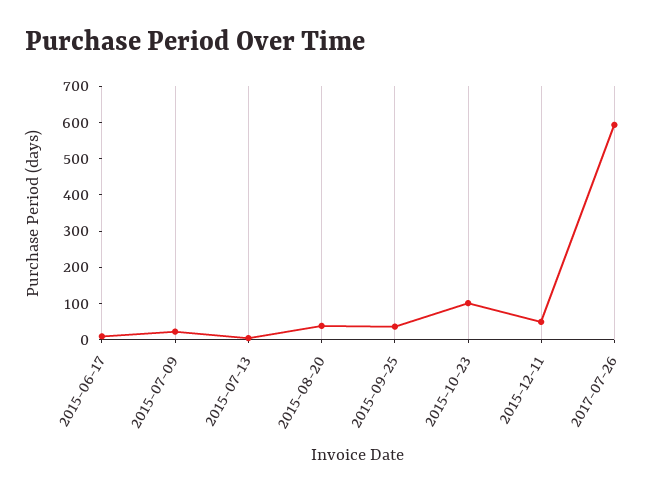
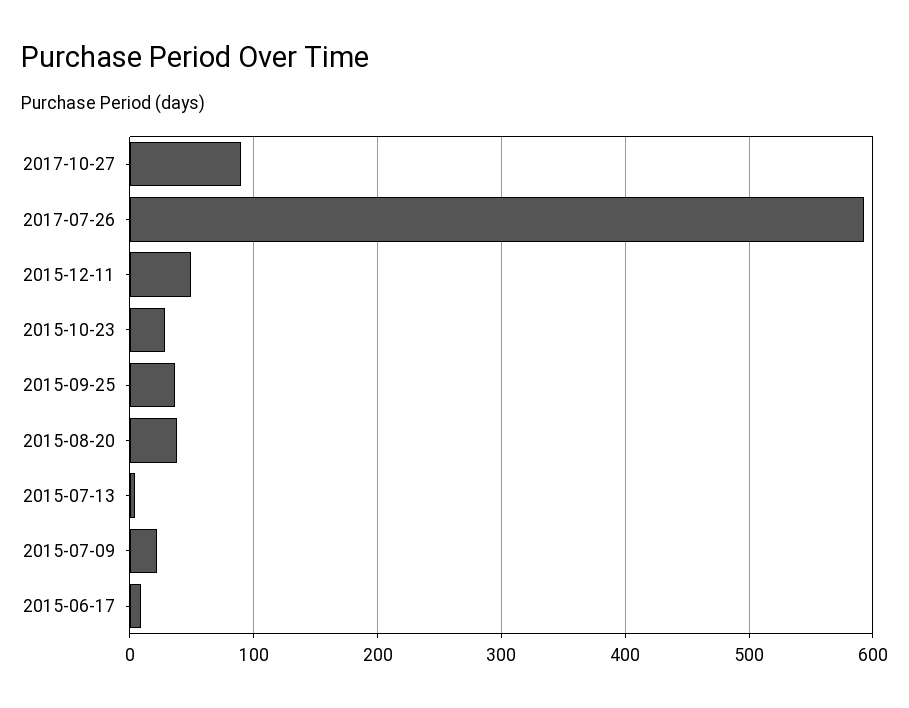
2015-10-23: 100 -> 30
2017-10-27: none -> 90

